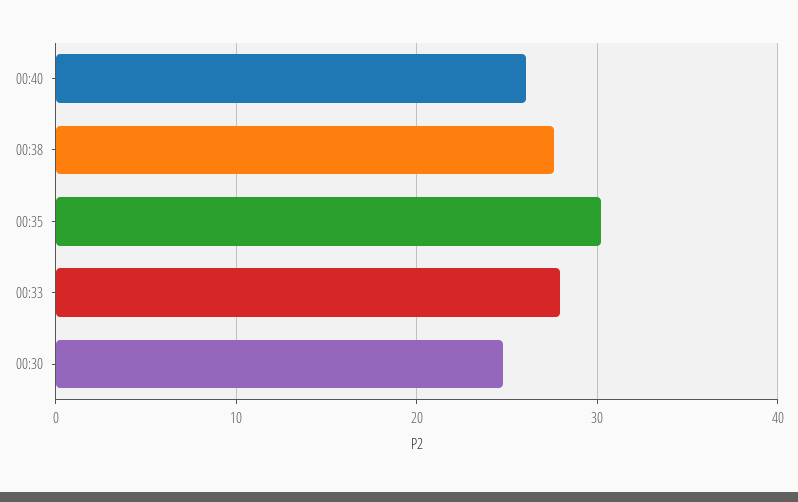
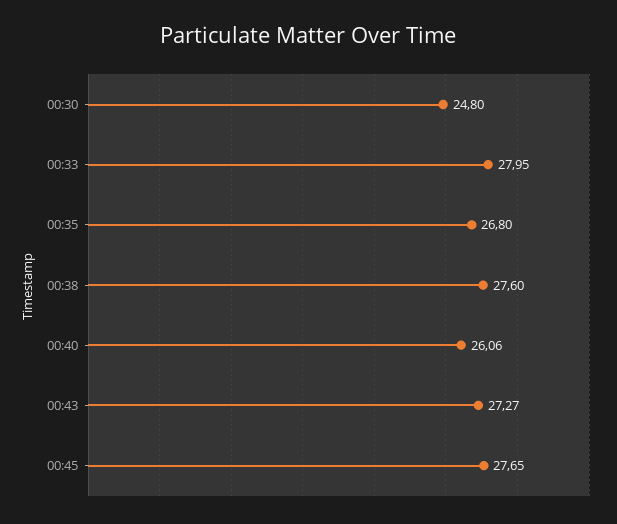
00:35: 30 -> 26.8
00:43: none -> 27.27
00:45: none -> 27.65

